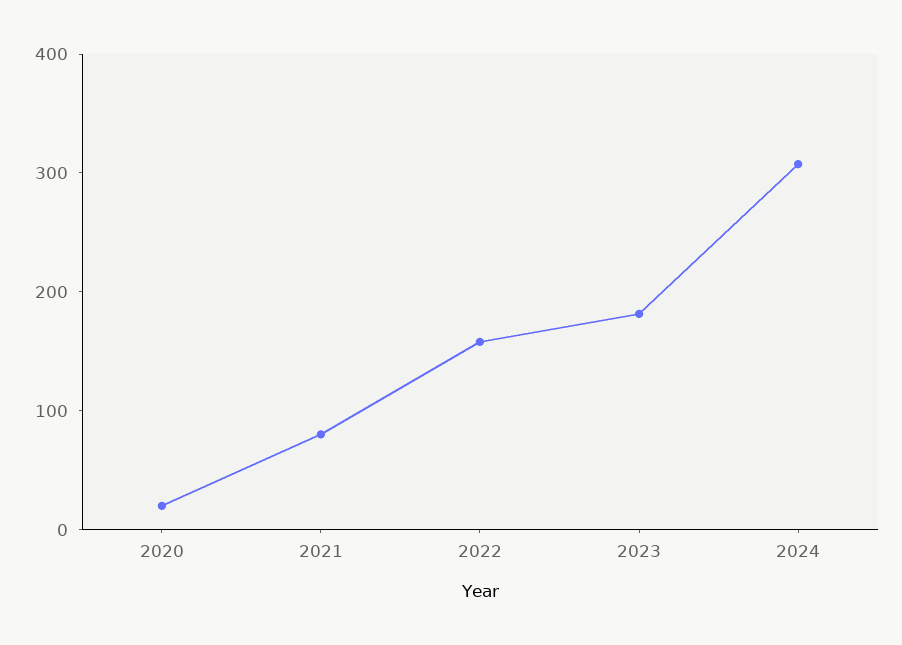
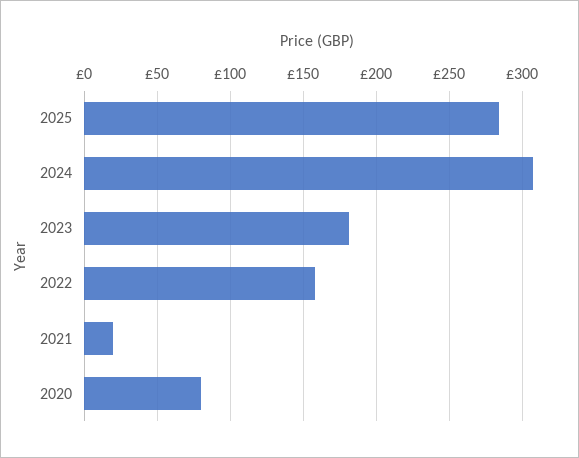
2020: 20 -> 80
2021: 80 -> 20
2025: none -> 285

